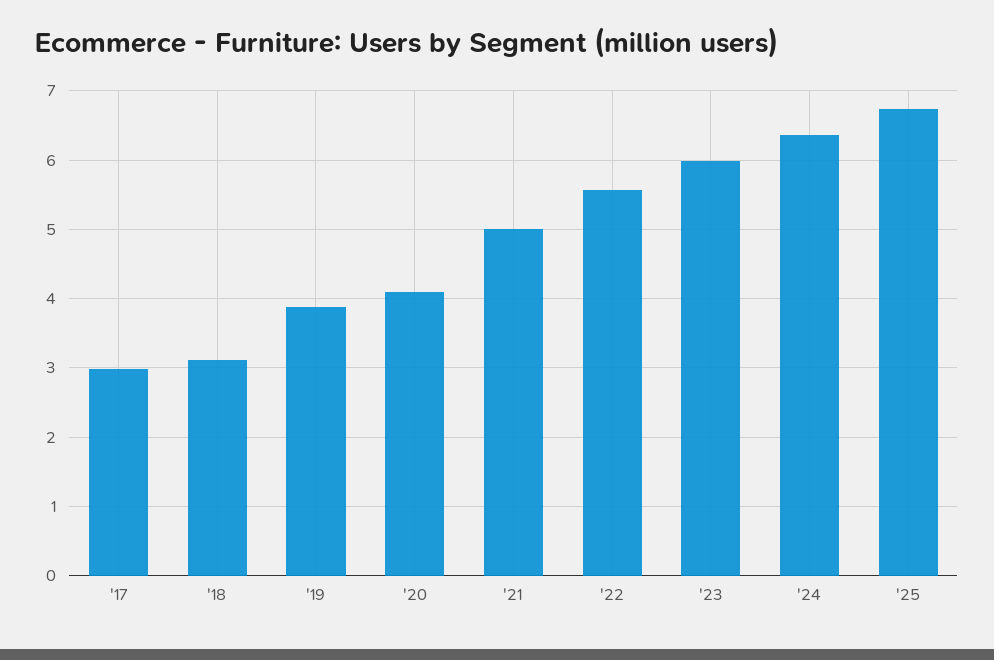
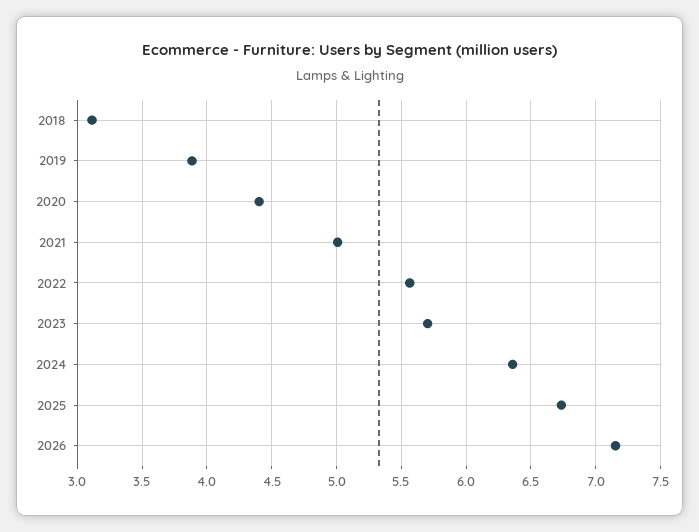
'17: 3 -> none
'20: 4.1 -> 4.4
'23: 6 -> 5.7
2026: none -> 7.15

